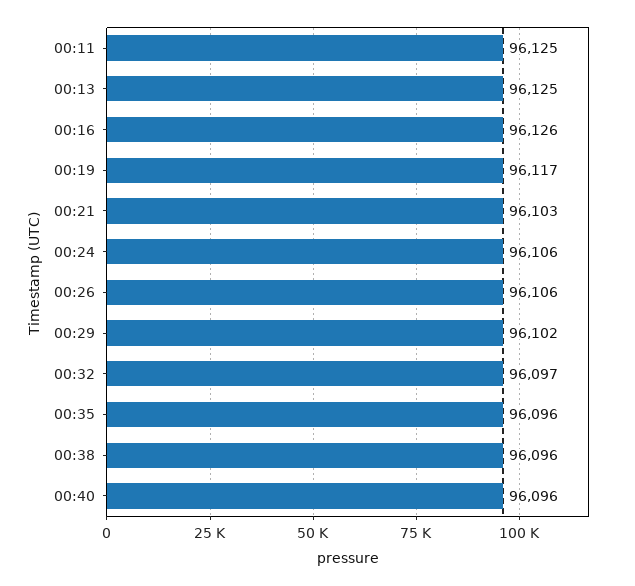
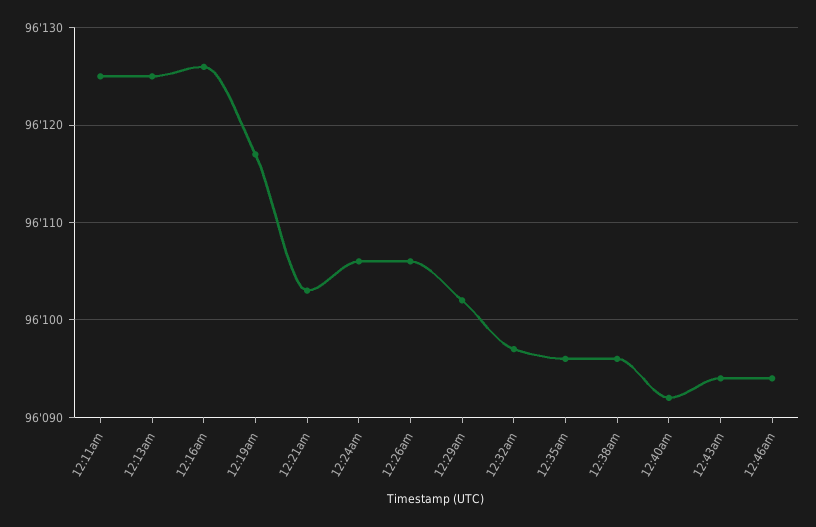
00:40: 96096 -> 96092
12:43am: none -> 96094
12:46am: none -> 96094

